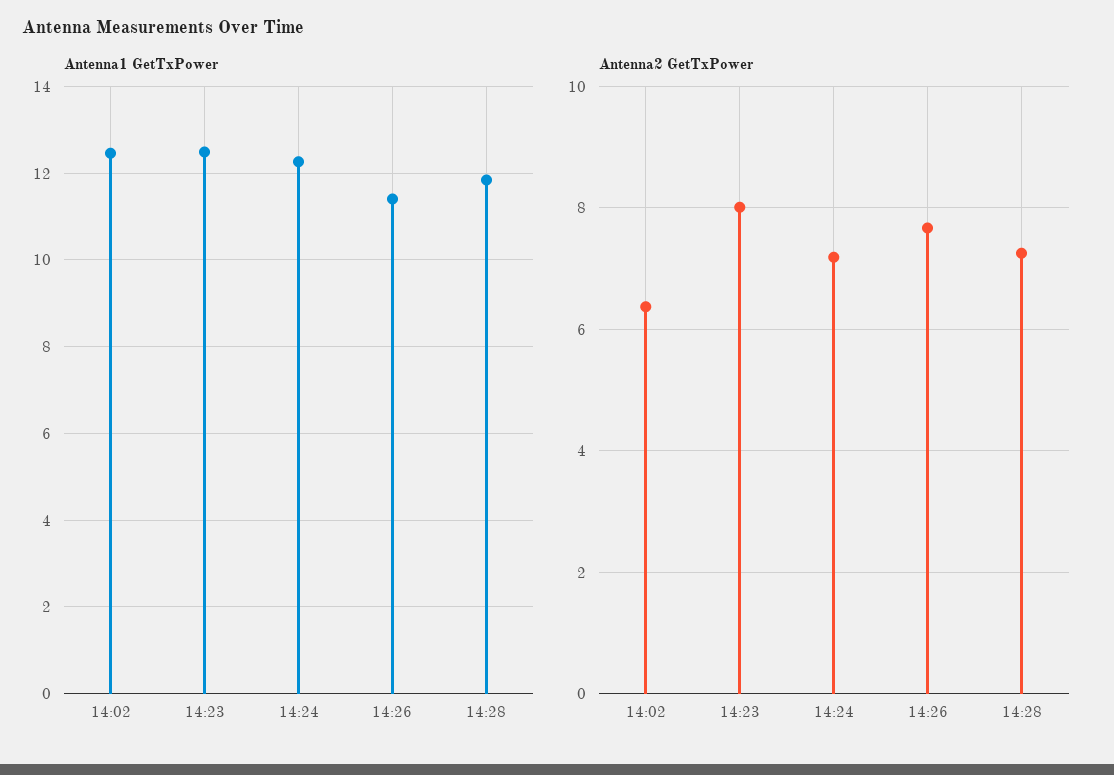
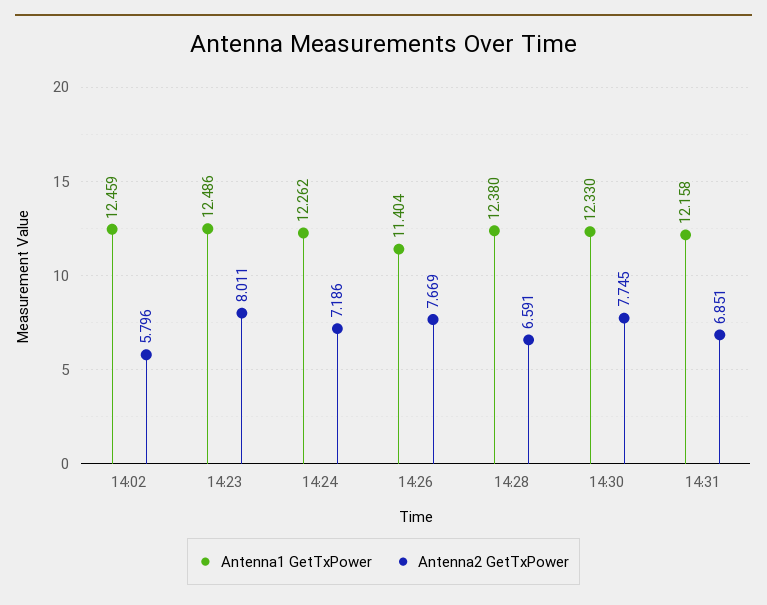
Antenna1 GetTxPower, 14:28: 11.8 -> 12.38
Antenna2 GetTxPower, 14:02: 6.4 -> 5.796
Antenna2 GetTxPower, 14:28: 7.2 -> 6.591
Antenna1 GetTxPower, 14:30: none -> 12.33
Antenna2 GetTxPower, 14:30: none -> 7.745
Antenna1 GetTxPower, 14:31: none -> 12.158
Antenna2 GetTxPower, 14:31: none -> 6.851

